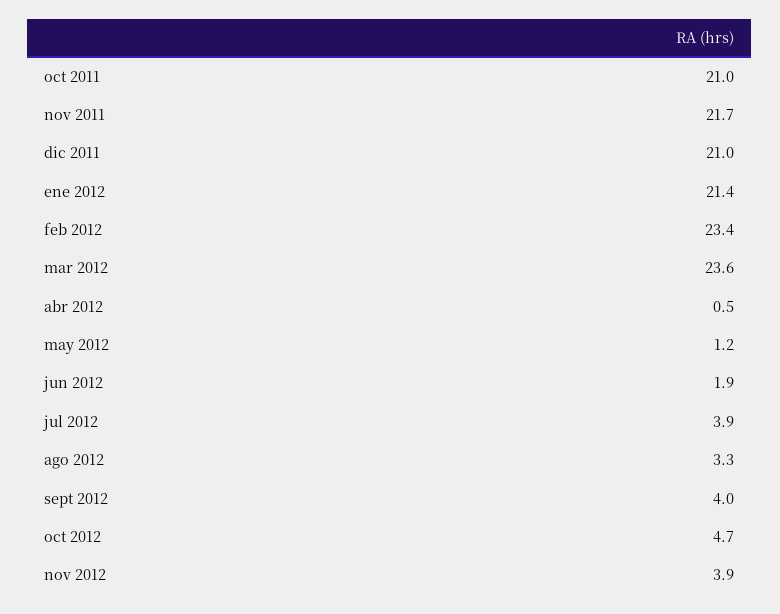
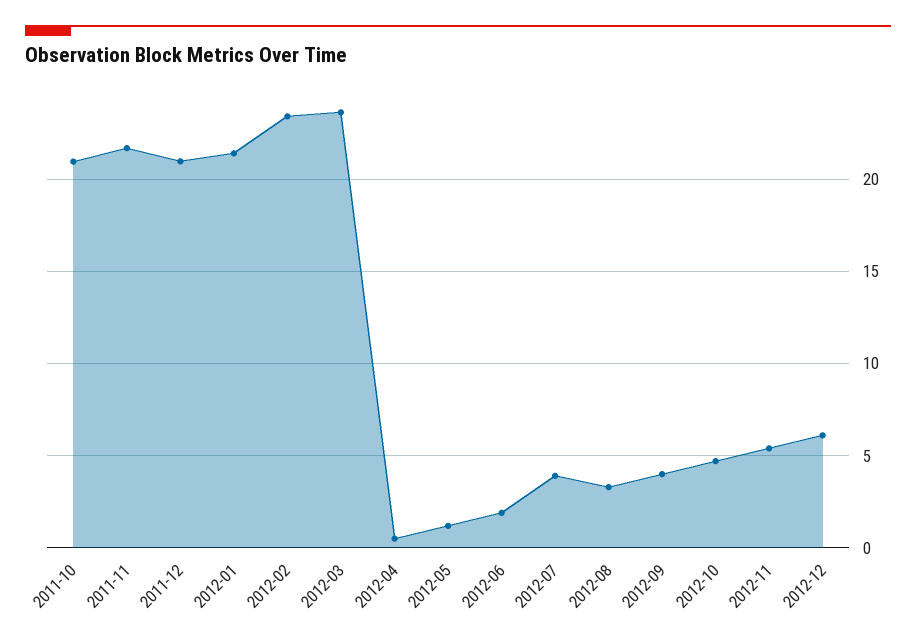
nov 2012: 3.9 -> 5.5
2012-12: none -> 6

